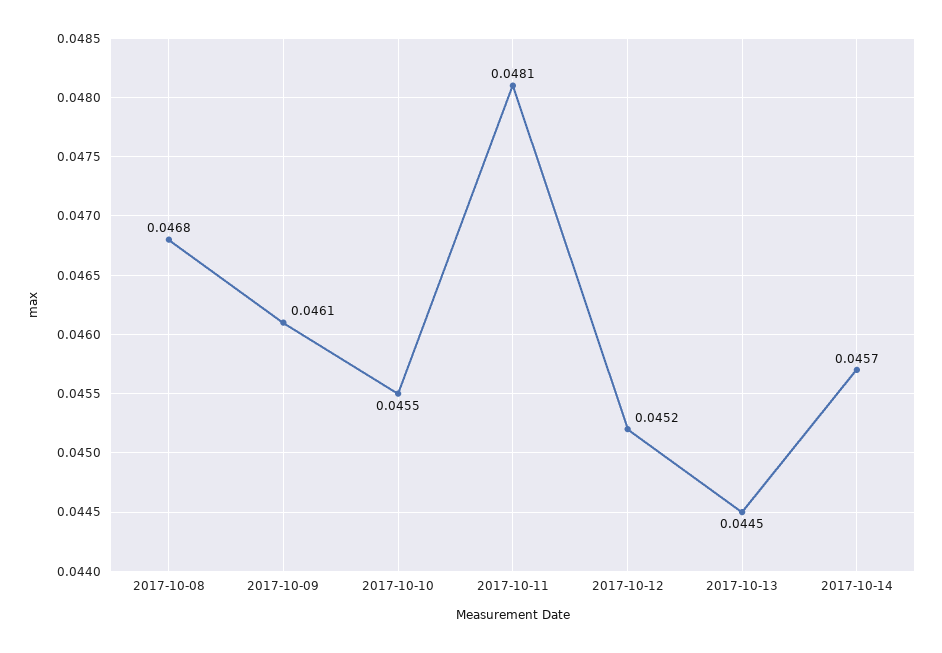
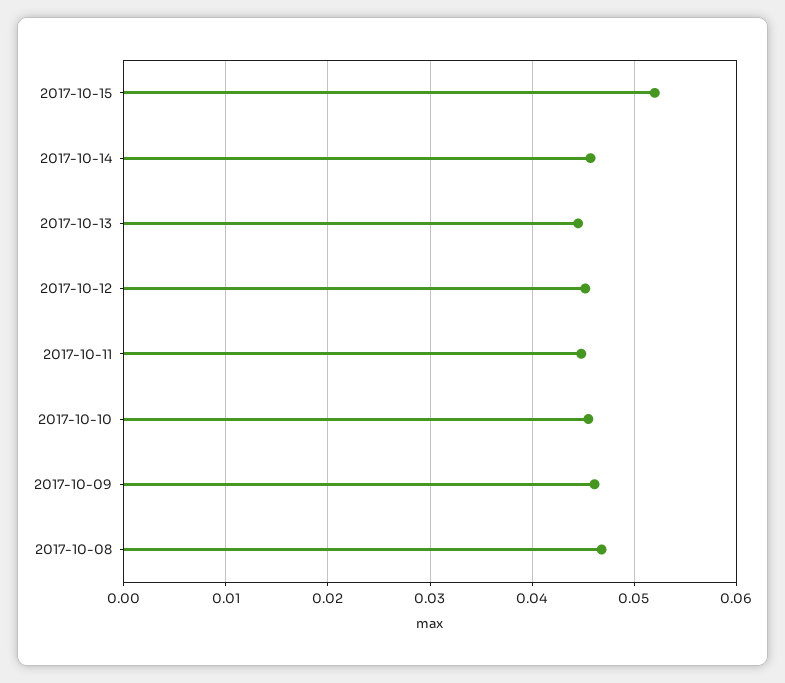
2017-10-11: 0.0481 -> 0.045
2017-10-15: none -> 0.052

